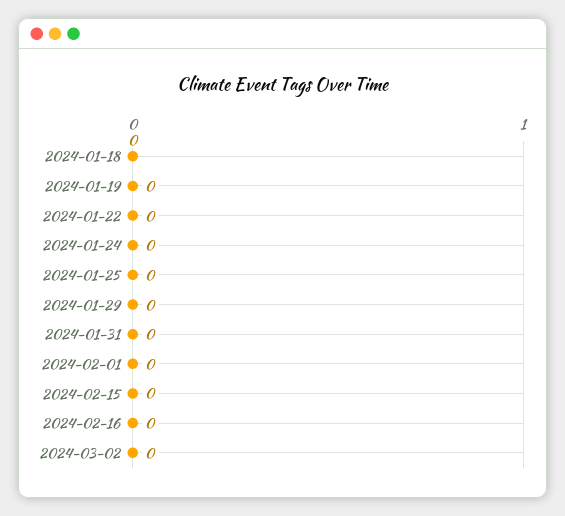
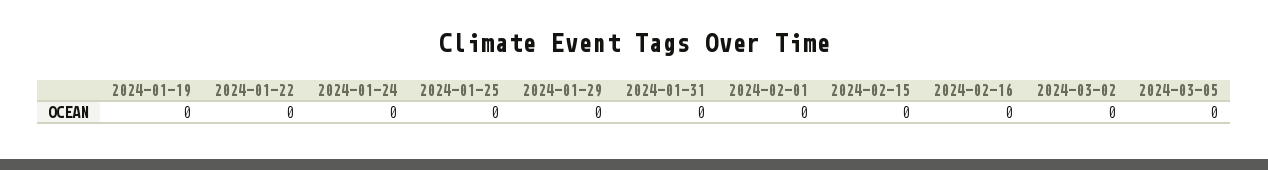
2024-01-18: 0 -> none
2024-03-05: none -> 0

